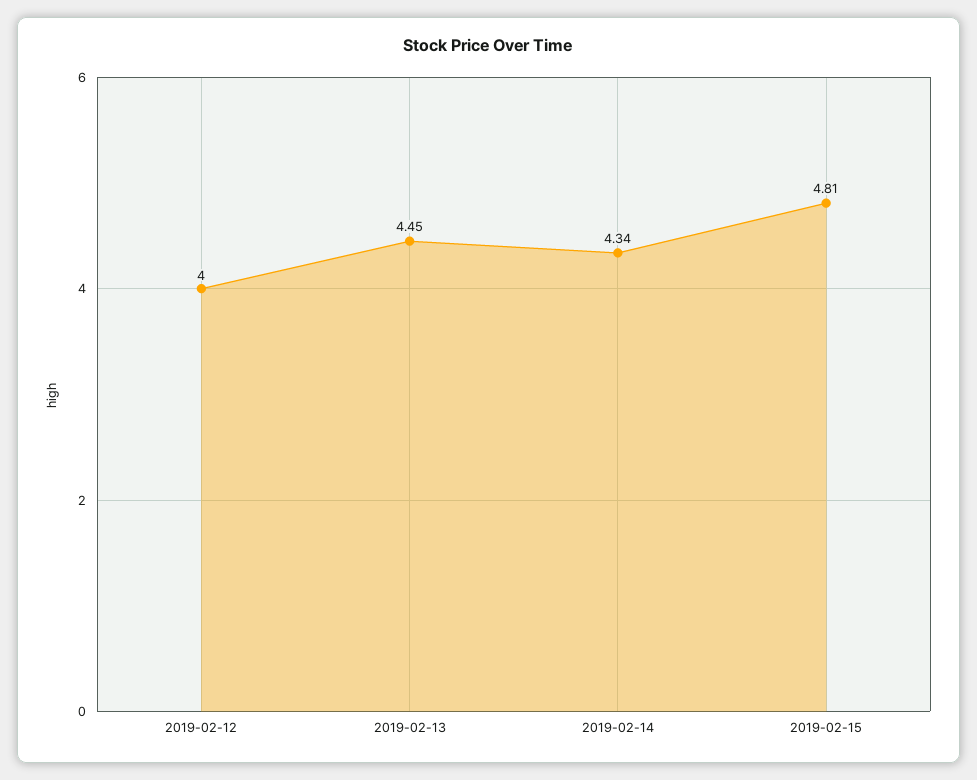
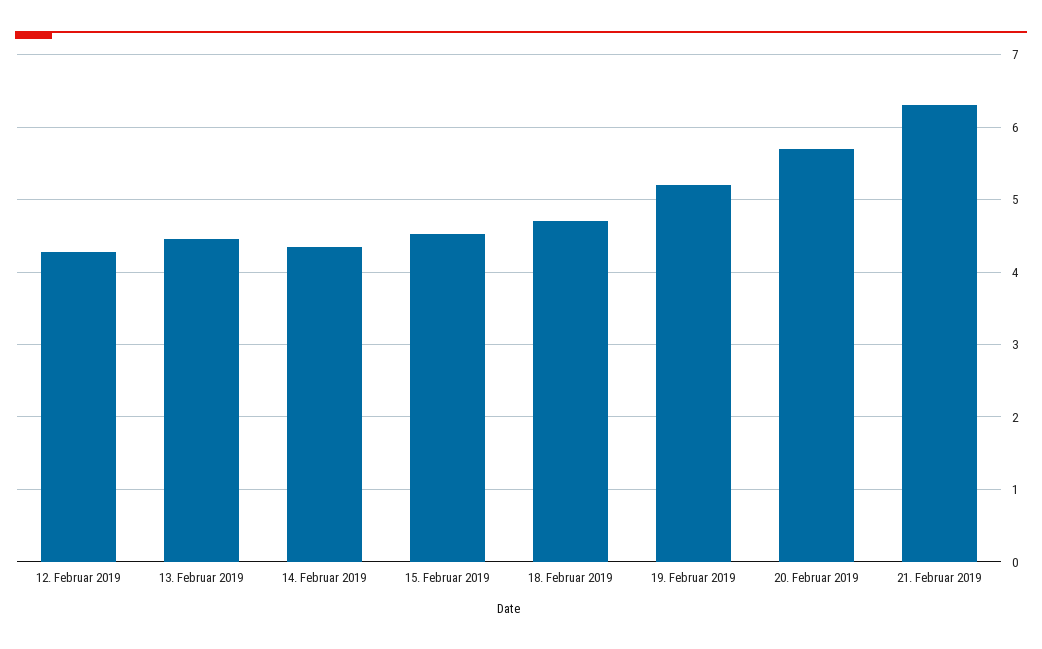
2019-02-12: 4 -> 4.3
2019-02-15: 4.81 -> 4.5
18. Februar 2019: none -> 4.7
19. Februar 2019: none -> 5.2
20. Februar 2019: none -> 5.7
21. Februar 2019: none -> 6.3

